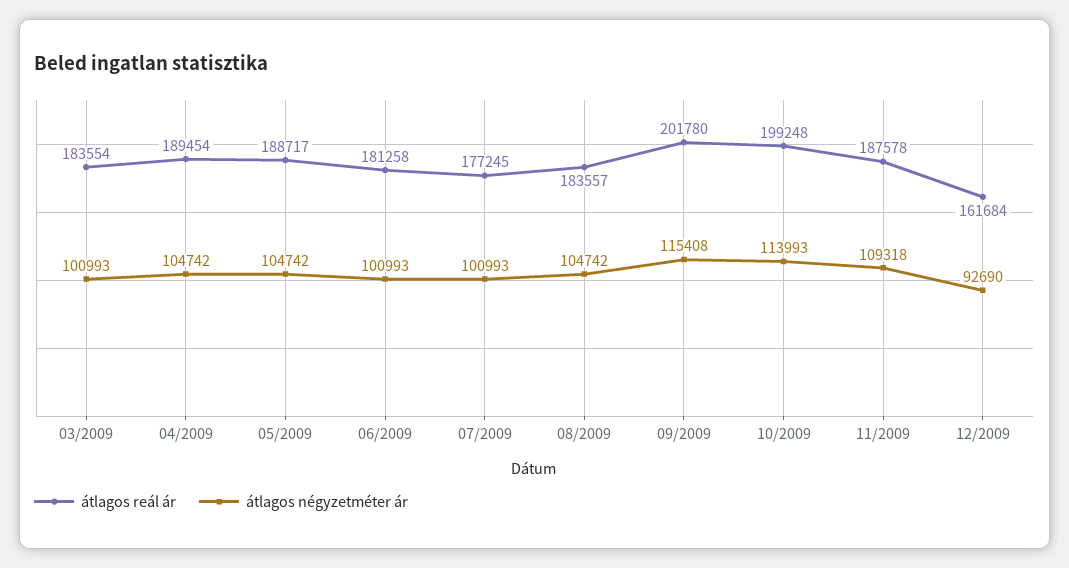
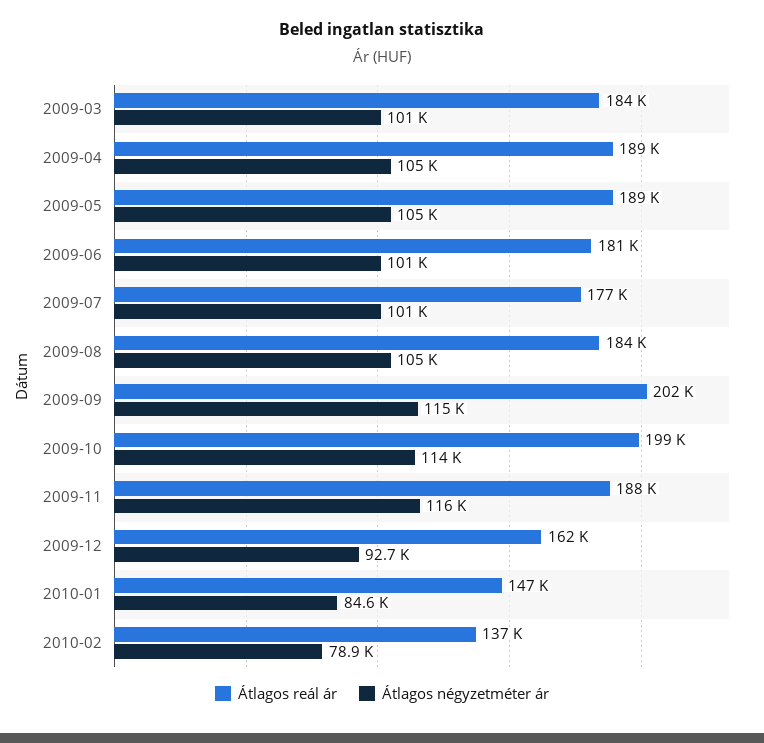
átlagos négyzetméter ár, 11/2009: 109318 -> 116000
átlagos reál ár, 2010-01: none -> 147000
átlagos négyzetméter ár, 2010-01: none -> 84600
átlagos reál ár, 2010-02: none -> 137000
átlagos négyzetméter ár, 2010-02: none -> 78900

